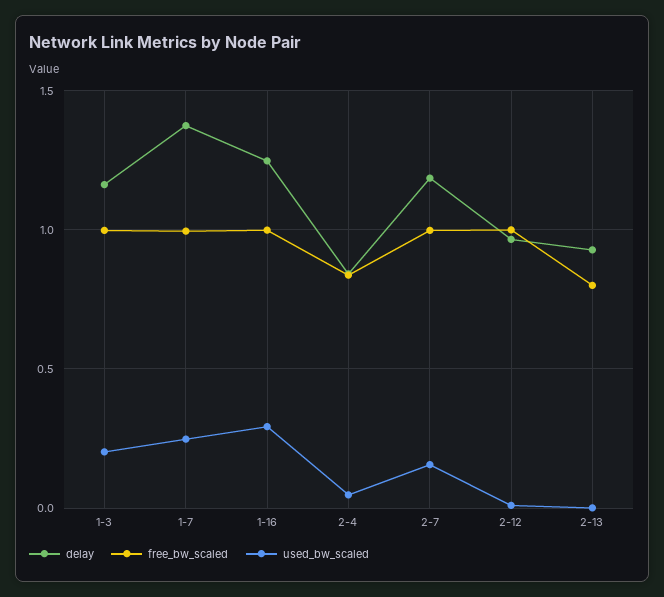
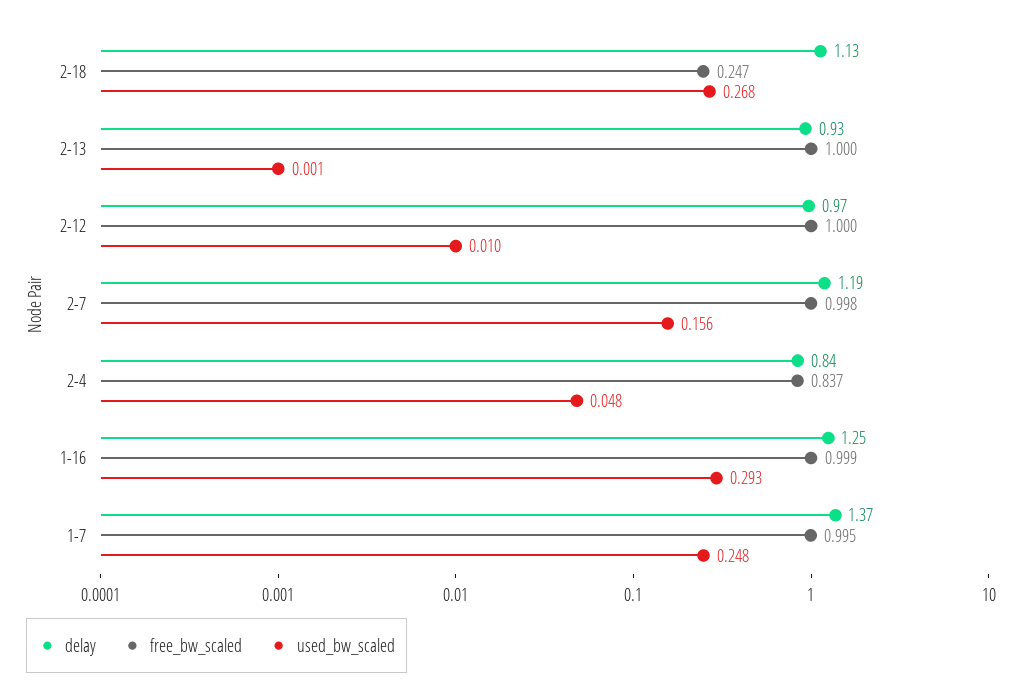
delay, 1-3: 1.15 -> none
free_bw_scaled, 1-3: 1 -> none
used_bw_scaled, 1-3: 0.2 -> none
free_bw_scaled, 2-13: 0.8 -> 1
delay, 2-18: none -> 1.13
free_bw_scaled, 2-18: none -> 0.247
used_bw_scaled, 2-18: none -> 0.268

